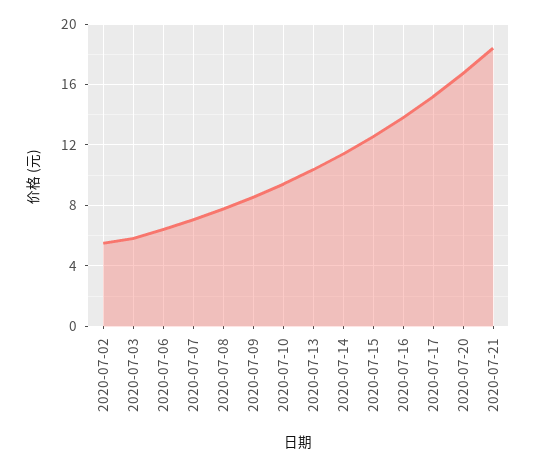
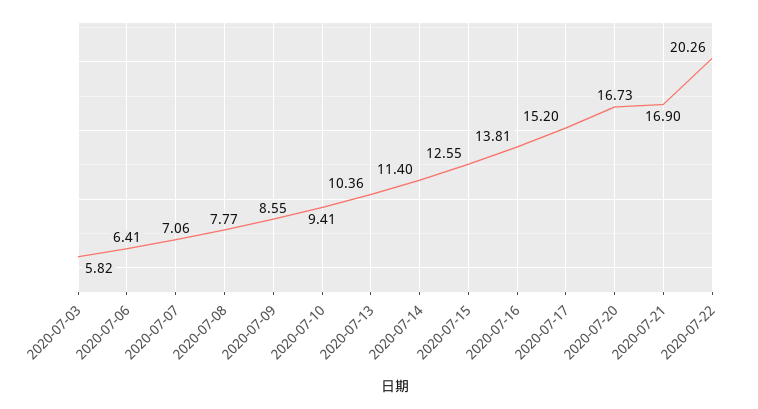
2020-07-02: 5.5 -> none
2020-07-21: 18.5 -> 16.9
2020-07-22: none -> 20.26

